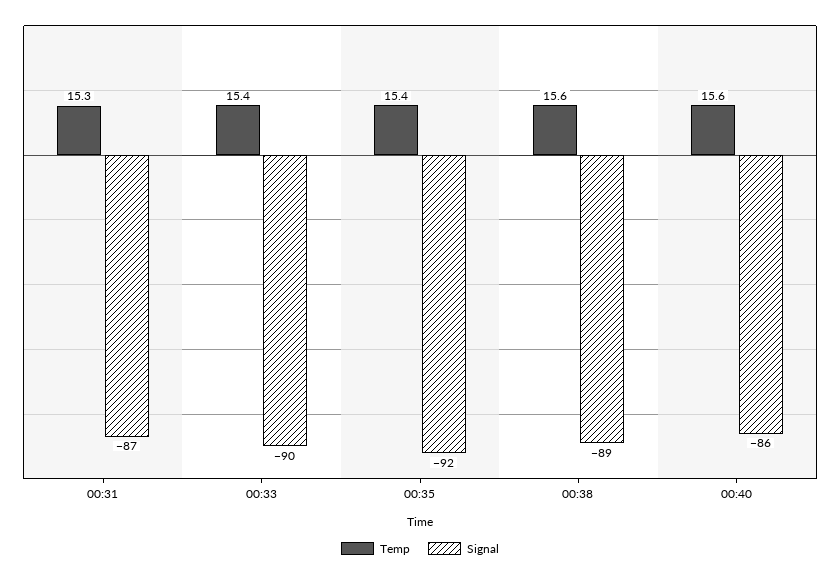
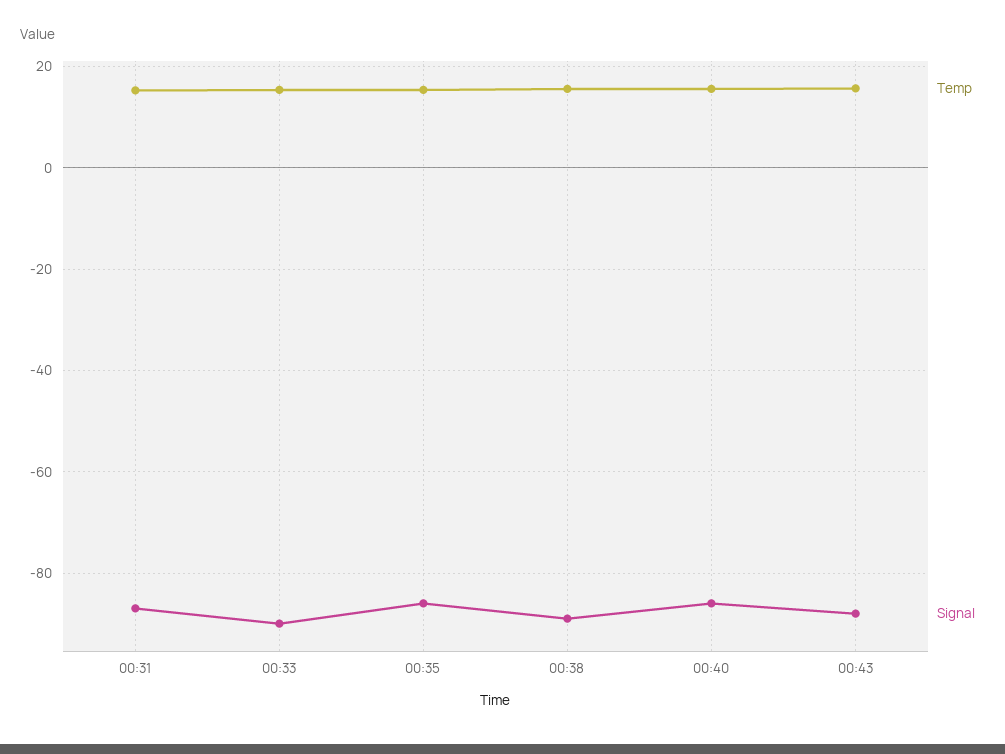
Signal, 00:35: -92 -> -86
Temp, 00:43: none -> 16
Signal, 00:43: none -> -88

